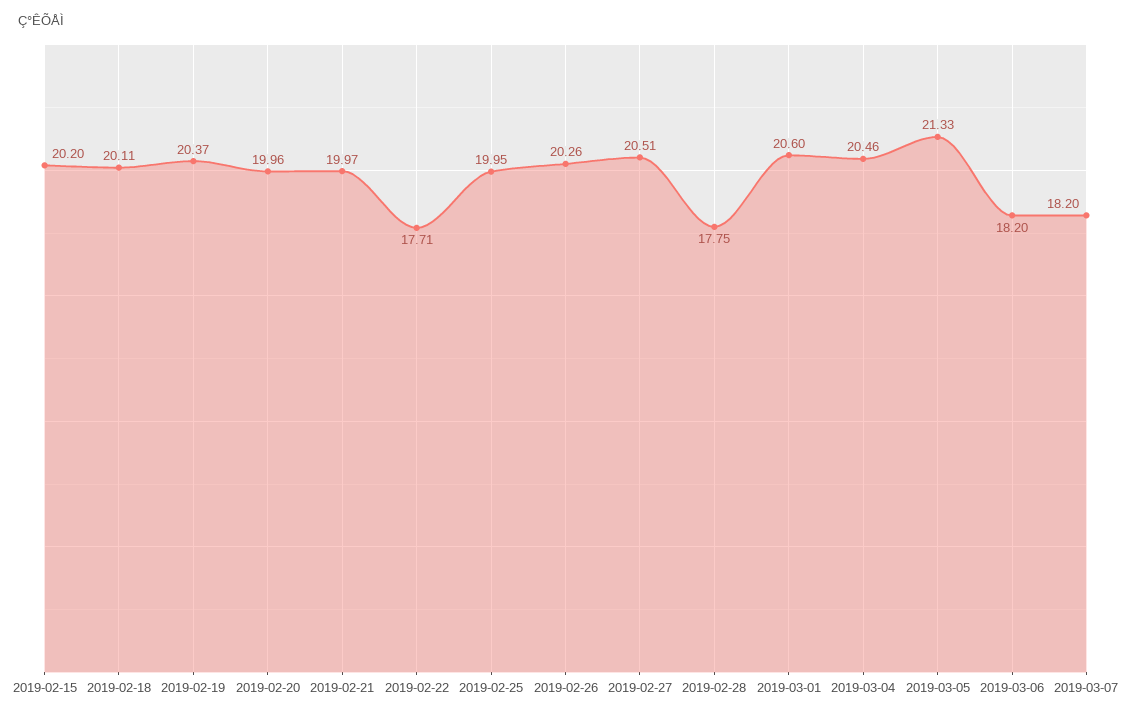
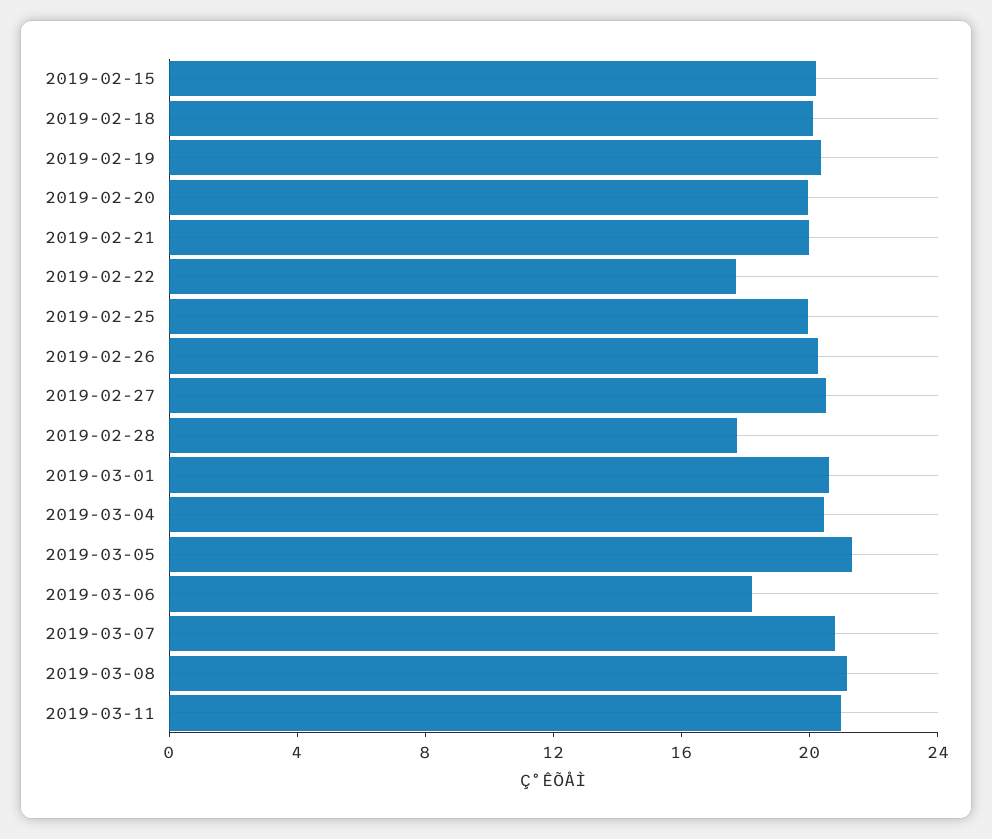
2019-03-07: 18.2 -> 21
2019-03-08: none -> 21
2019-03-11: none -> 21

